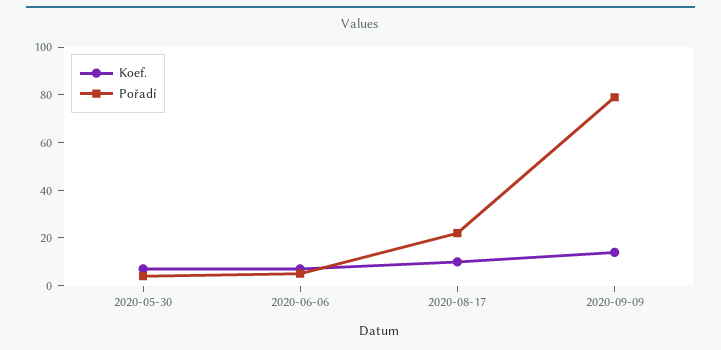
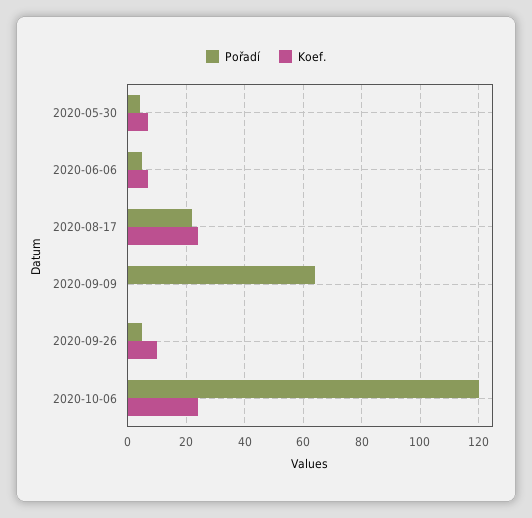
Koef., 2020-08-17: 10 -> 25
Koef., 2020-09-09: 15 -> 0
Pořadí, 2020-09-09: 80 -> 65
Pořadí, 2020-09-26: none -> 5
Koef., 2020-09-26: none -> 10
Pořadí, 2020-10-06: none -> 120
Koef., 2020-10-06: none -> 25

